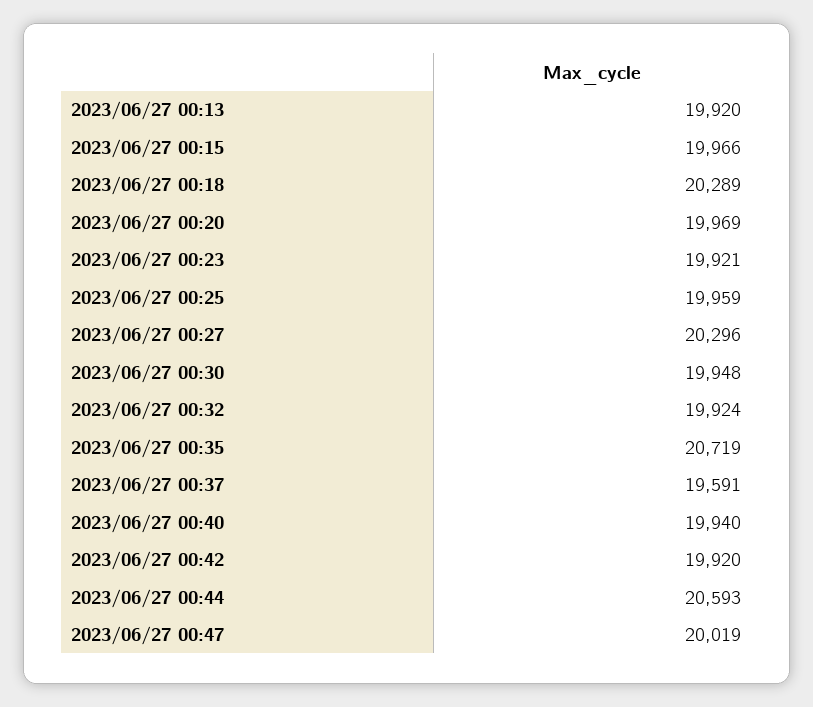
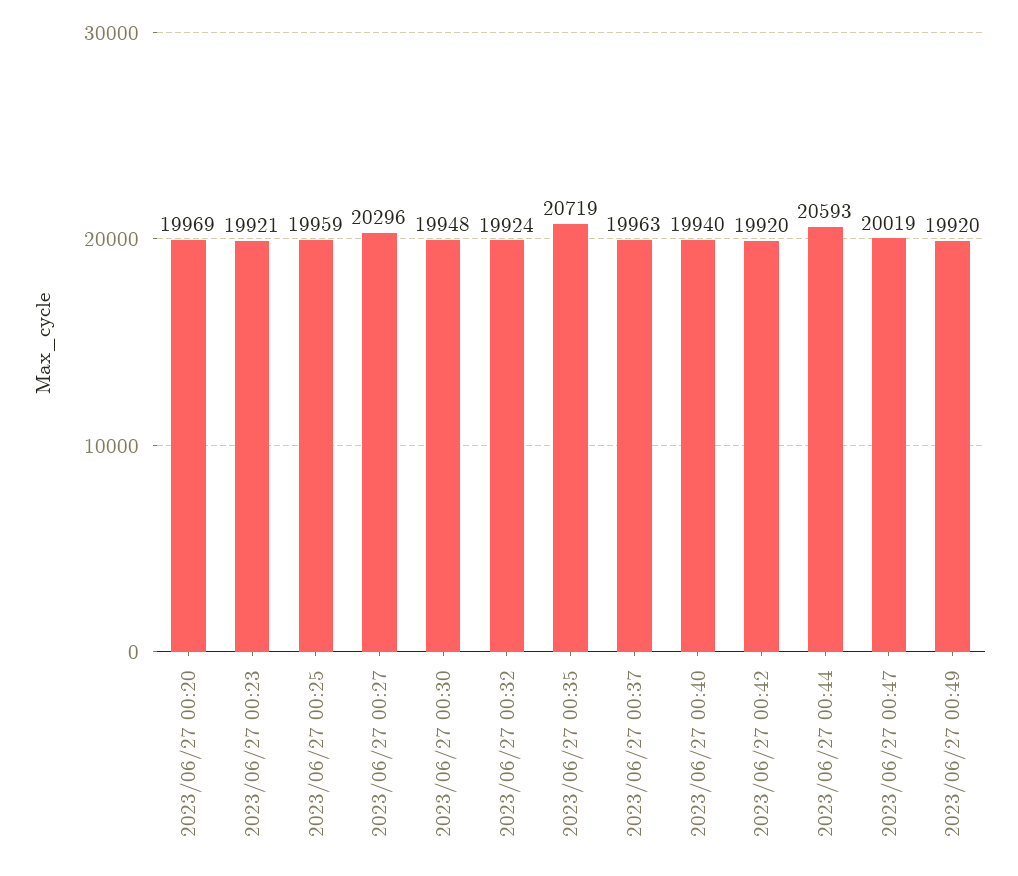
2023/06/27 00:13: 19920 -> none
2023/06/27 00:15: 19966 -> none
2023/06/27 00:18: 20289 -> none
2023/06/27 00:37: 19591 -> 19963
2023/06/27 00:49: none -> 19920

